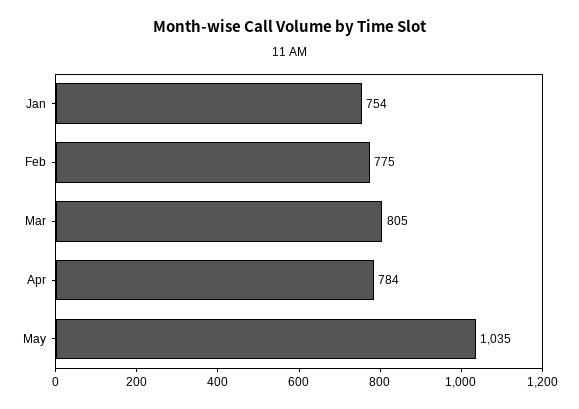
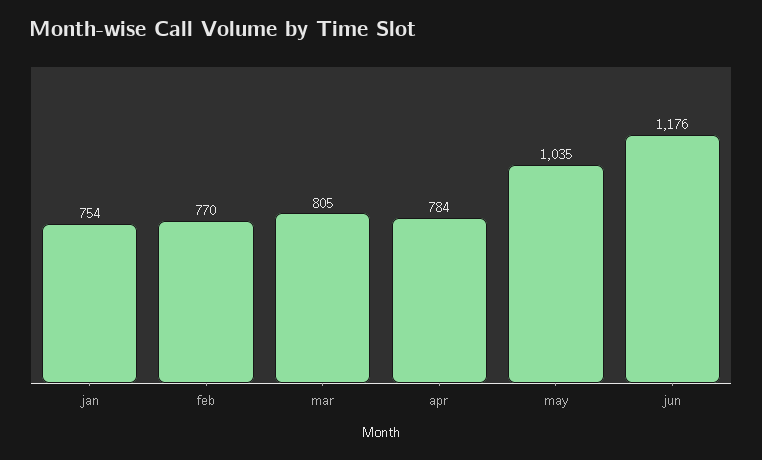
Feb: 775 -> 770
jun: none -> 1176

